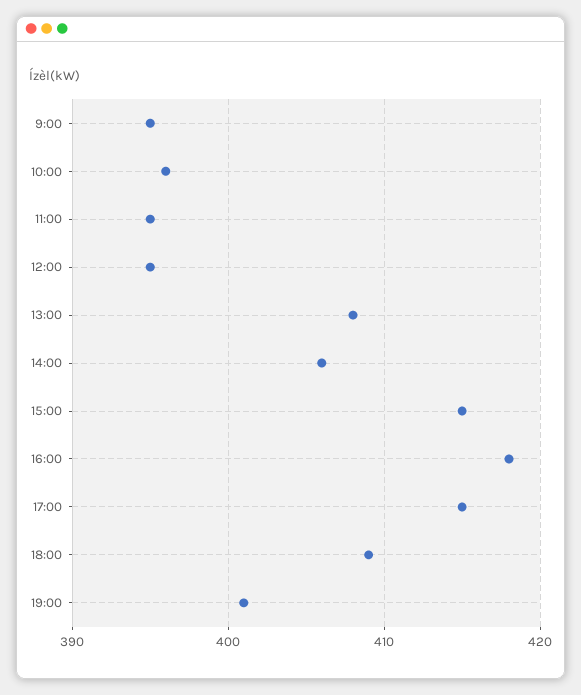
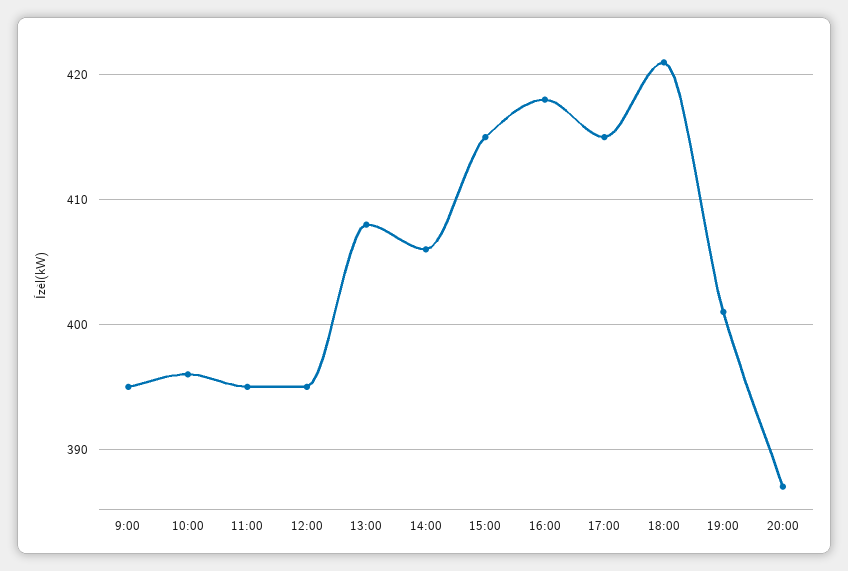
18:00: 409 -> 421
20:00: none -> 387

